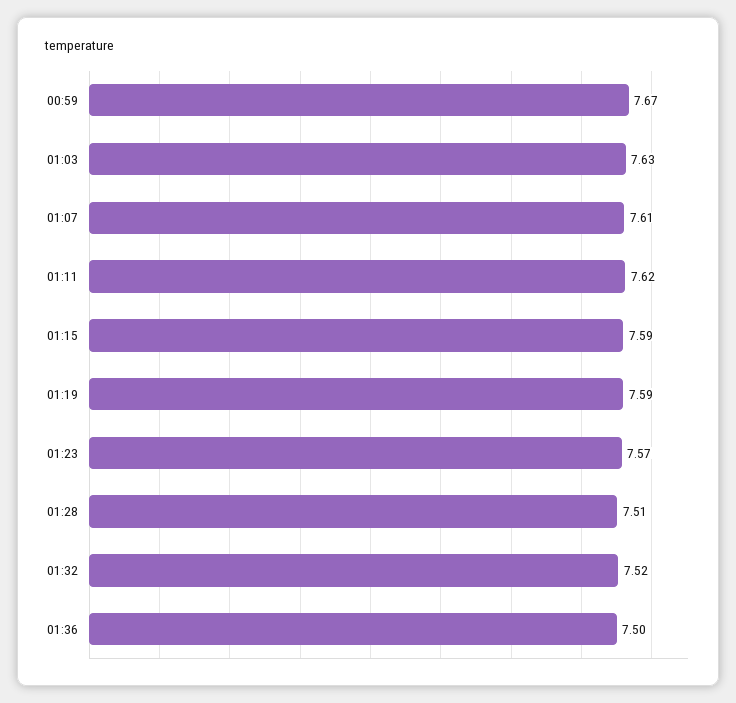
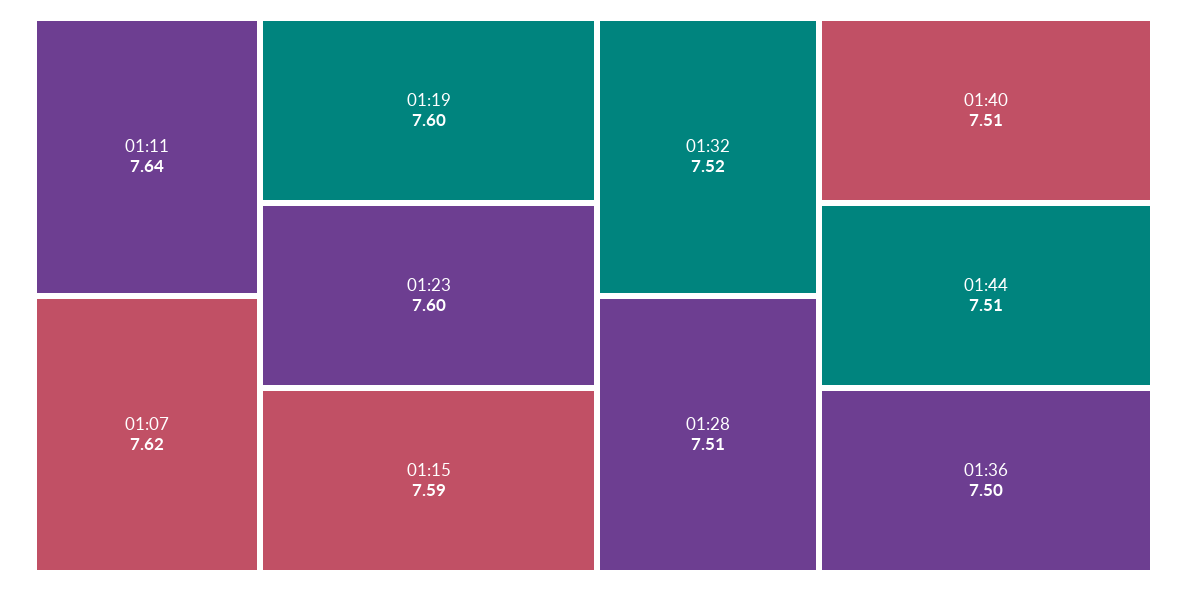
00:59: 7.67 -> none
01:03: 7.63 -> none
01:07: 7.61 -> 7.62
01:11: 7.62 -> 7.64
01:19: 7.59 -> 7.6
01:23: 7.57 -> 7.6
01:40: none -> 7.51
01:44: none -> 7.51

